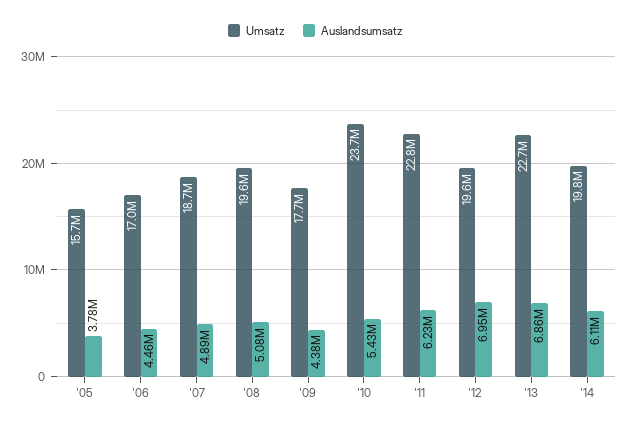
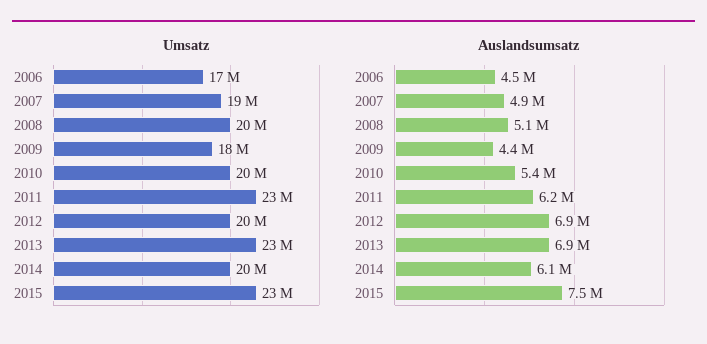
Umsatz, '05: 15700000 -> none
Auslandsumsatz, '05: 3780000 -> none
Umsatz, '10: 23700000 -> 20000000
Umsatz, 2015: none -> 23000000
Auslandsumsatz, 2015: none -> 7500000

